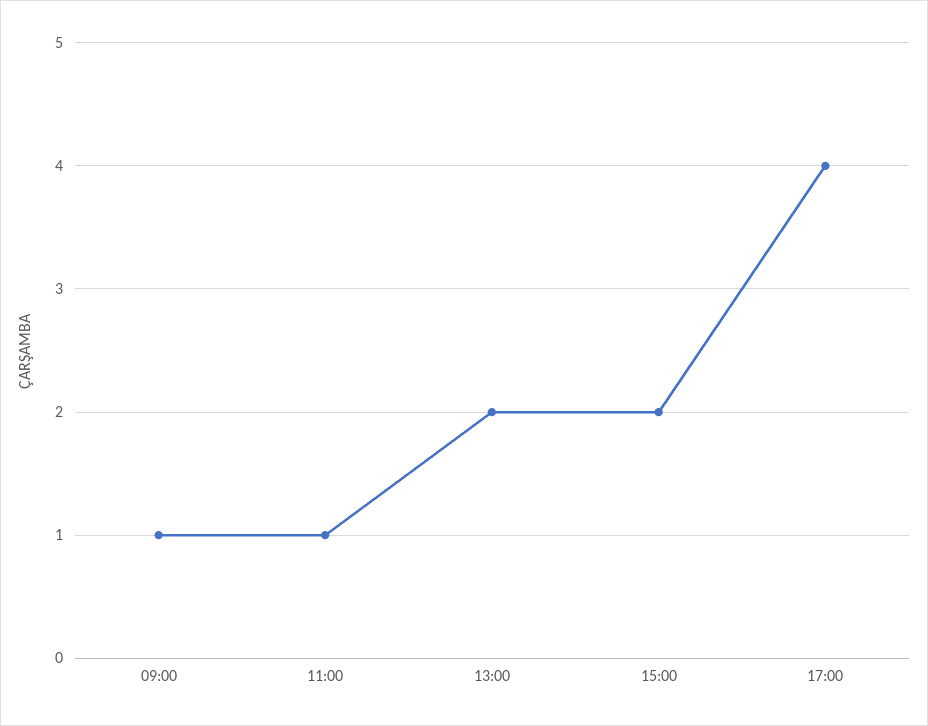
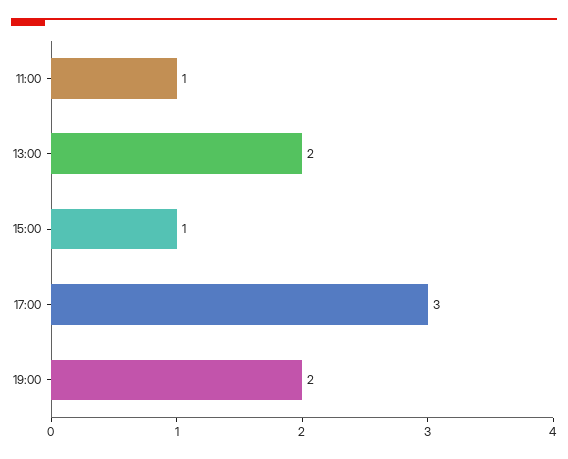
09:00: 1 -> none
15:00: 2 -> 1
17:00: 4 -> 3
19:00: none -> 2

